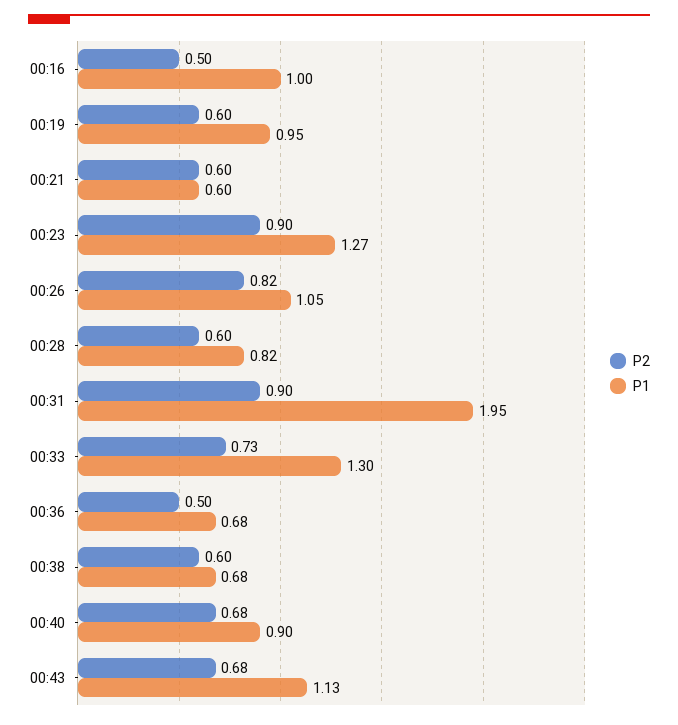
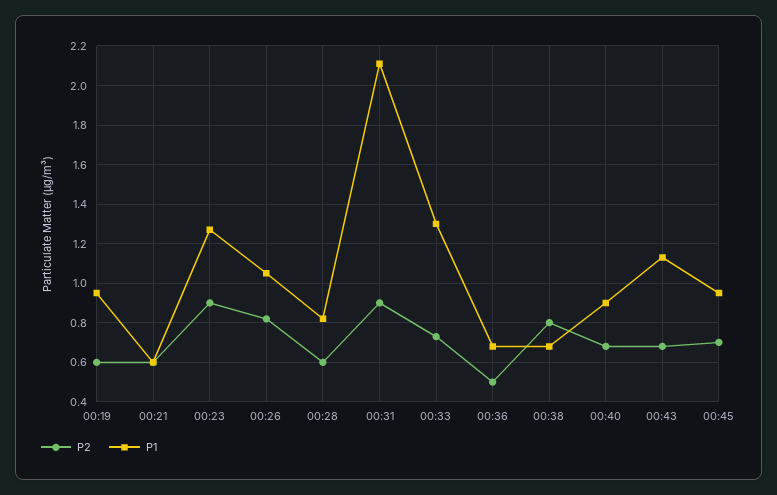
P2, 00:16: 0.5 -> none
P1, 00:16: 1 -> none
P1, 00:31: 1.95 -> 2.1
P2, 00:38: 0.6 -> 0.8
P2, 00:45: none -> 0.7
P1, 00:45: none -> 0.95

